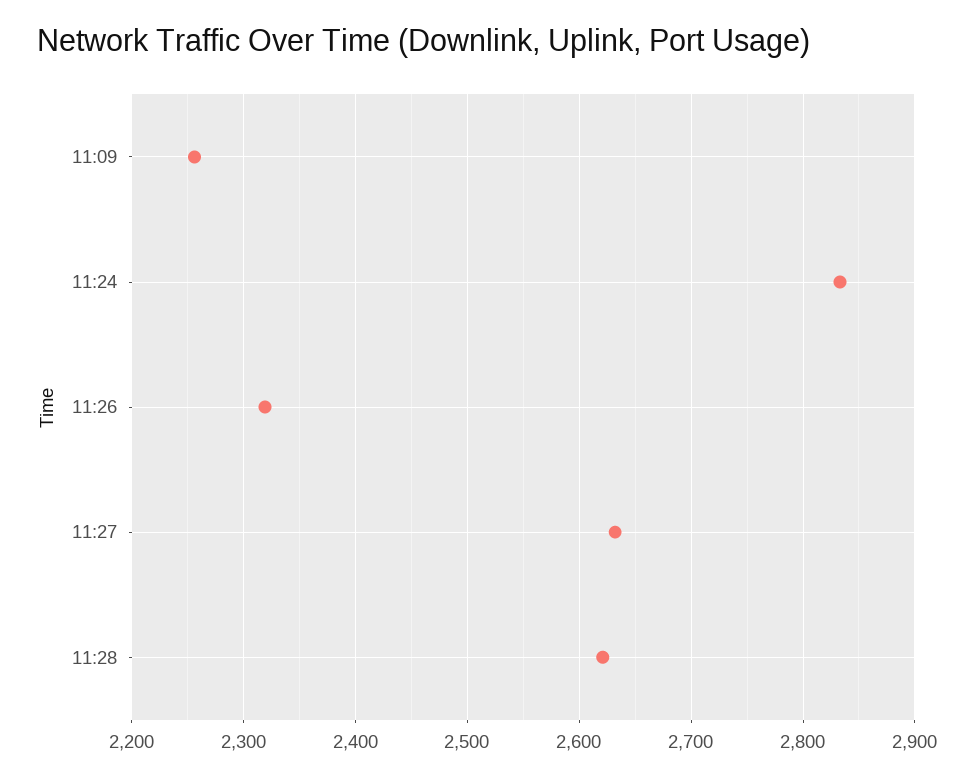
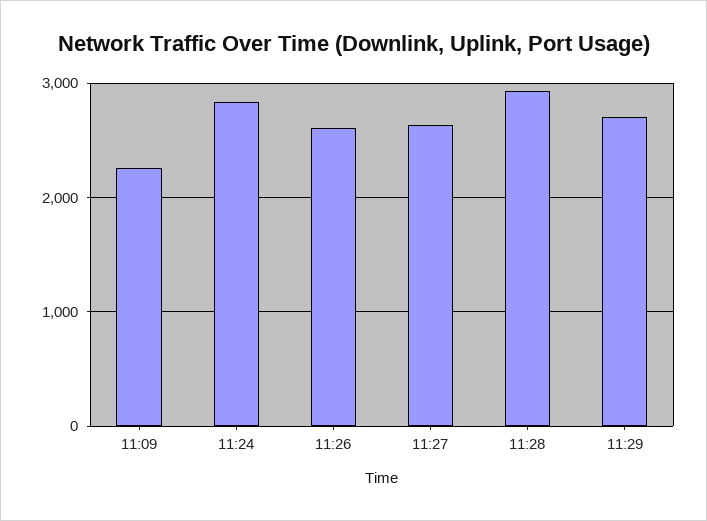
11:26: 2320 -> 2600
11:28: 2620 -> 2900
11:29: none -> 2700

